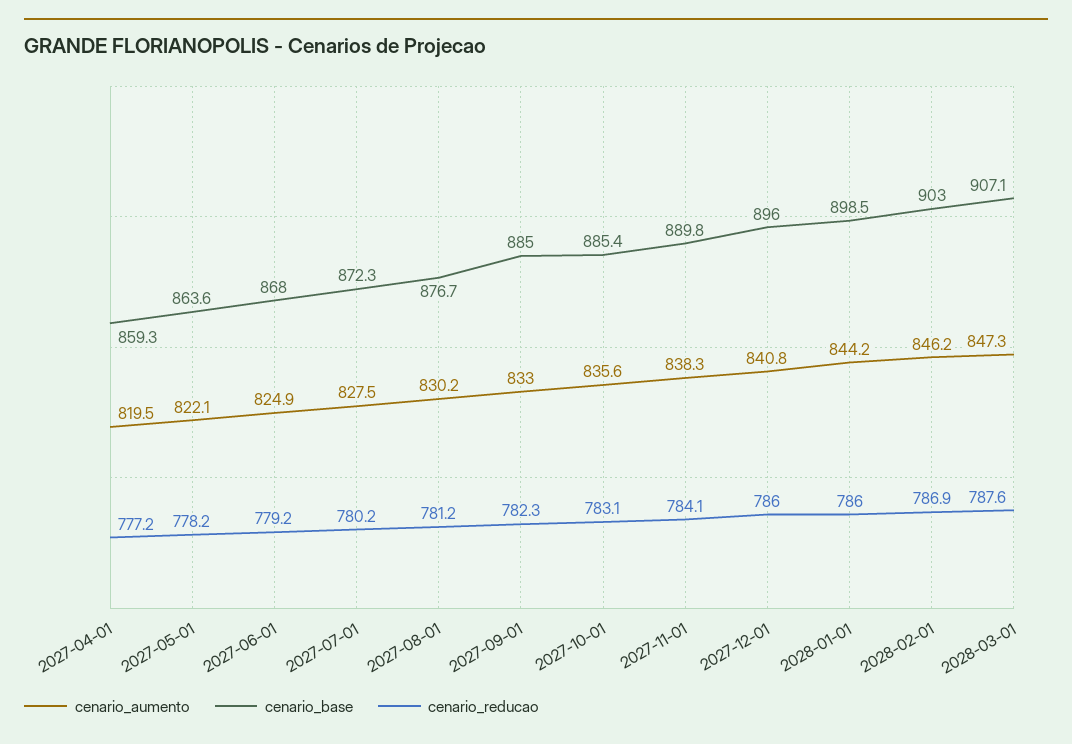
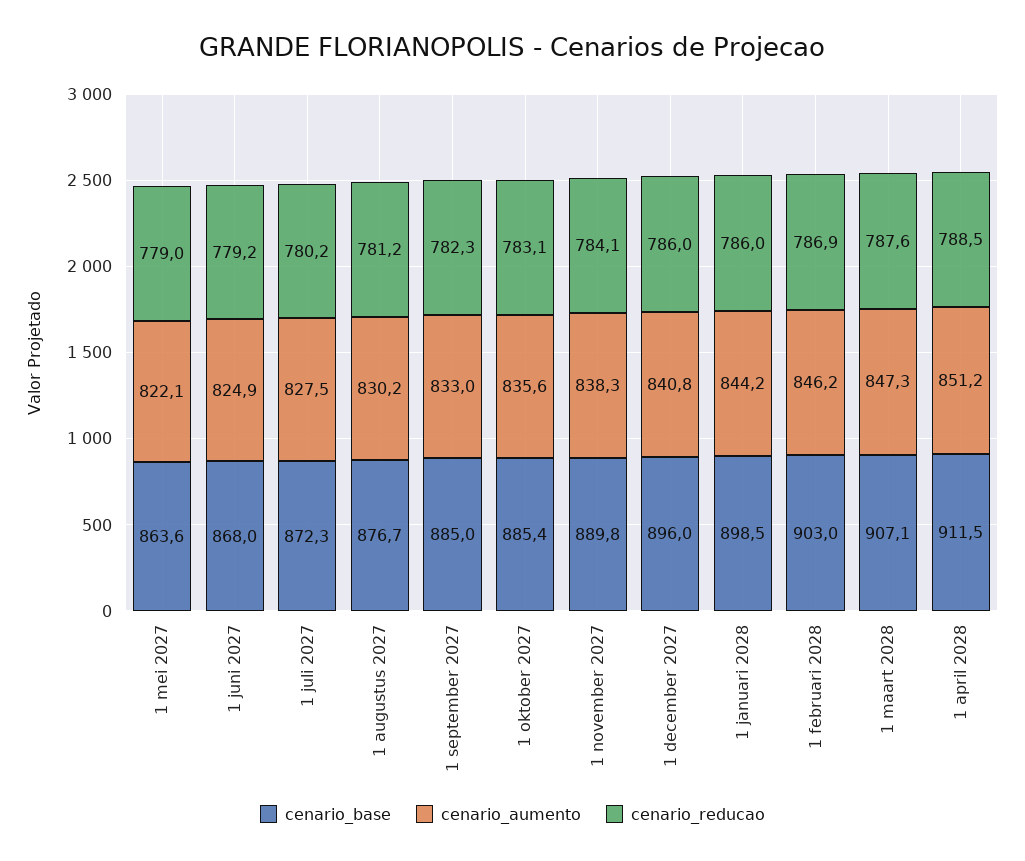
cenario_aumento, 2027-04-01: 819.5 -> none
cenario_base, 2027-04-01: 859.3 -> none
cenario_reducao, 2027-04-01: 777.2 -> none
cenario_reducao, 2027-05-01: 778.2 -> 779
cenario_base, 1 april 2028: none -> 911.5
cenario_aumento, 1 april 2028: none -> 851.2
cenario_reducao, 1 april 2028: none -> 788.5

